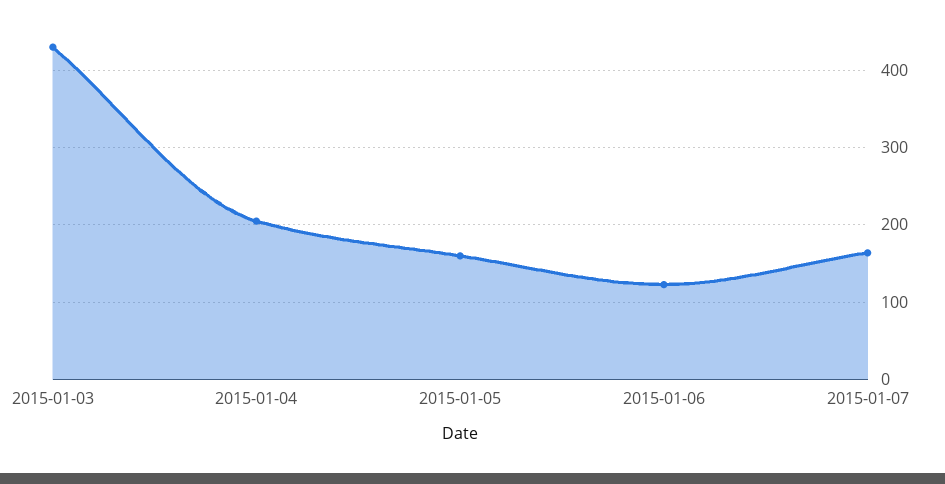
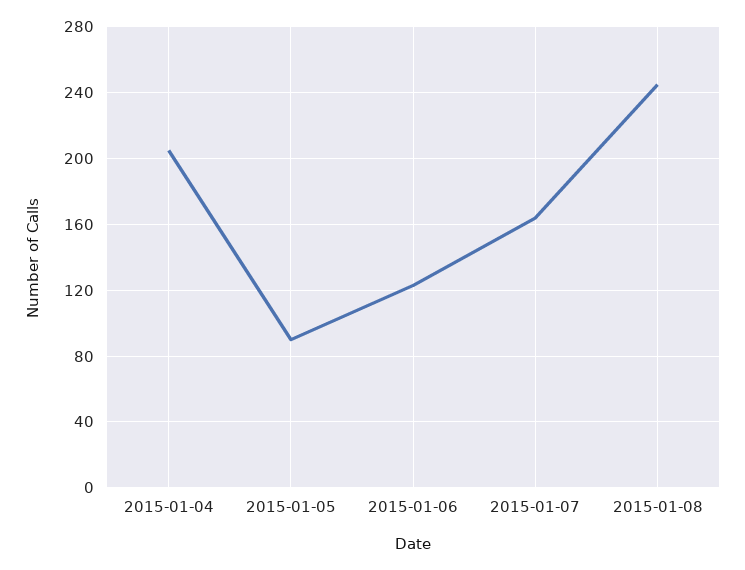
2015-01-03: 430 -> none
2015-01-05: 160 -> 90
2015-01-08: none -> 245

